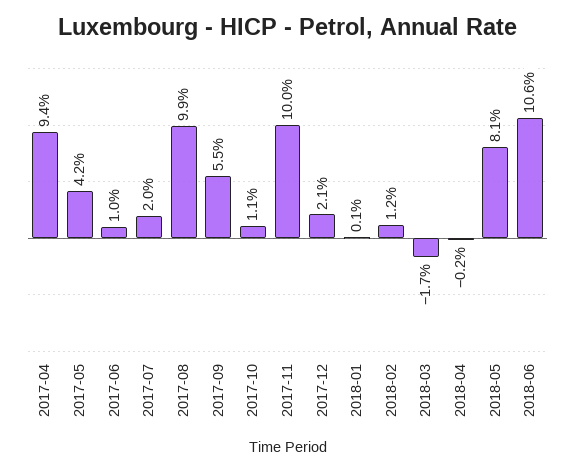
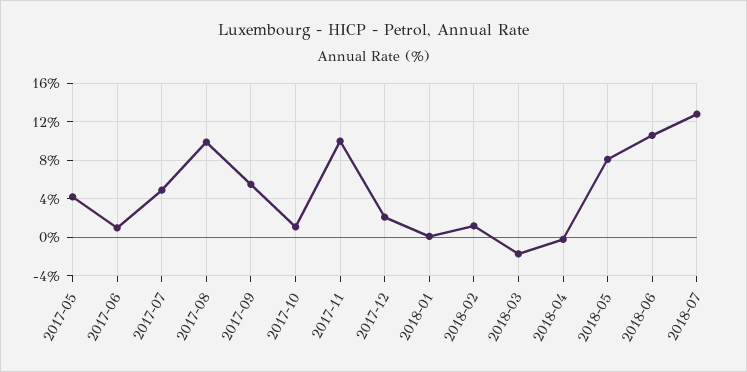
2017-04: 9.4 -> none
2017-07: 2 -> 5
2018-07: none -> 13

